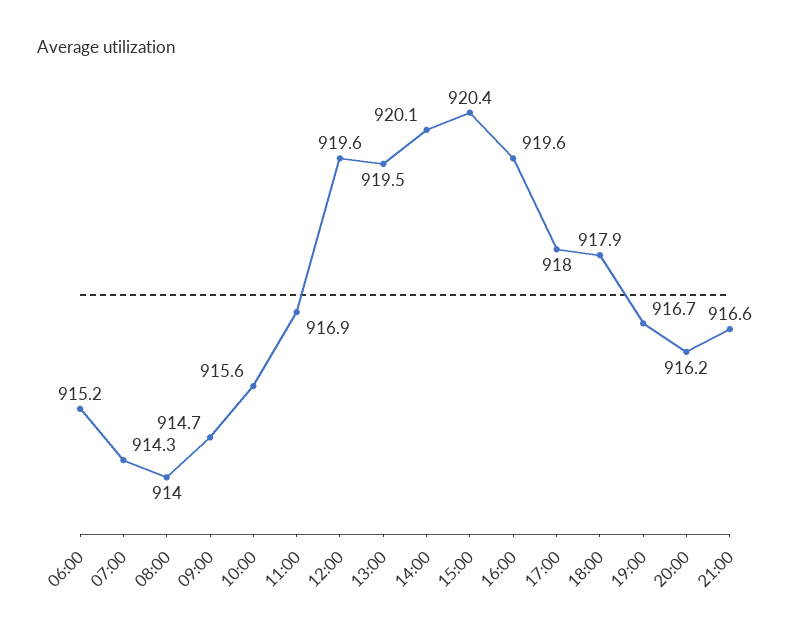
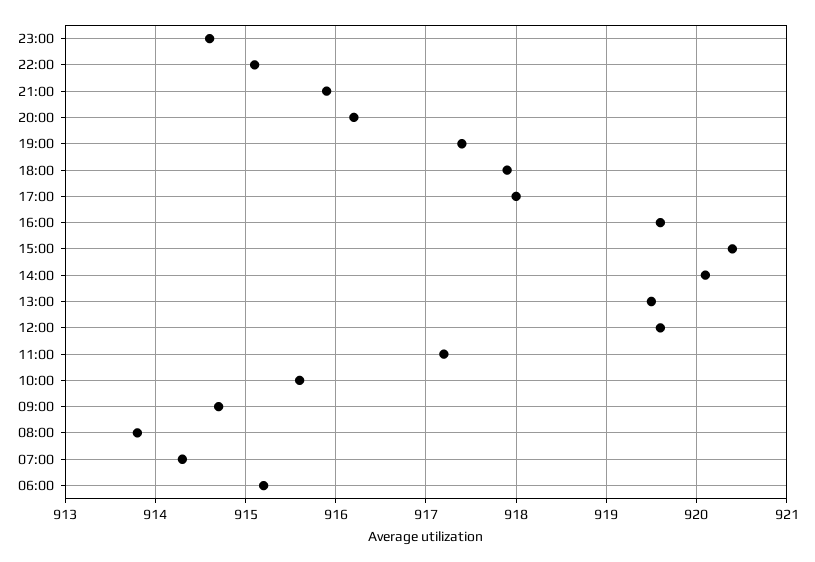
08:00: 914 -> 913.8
11:00: 916.9 -> 917.2
19:00: 916.7 -> 917.4
21:00: 916.6 -> 915.9
23:00: none -> 914.6
22:00: none -> 915.1

